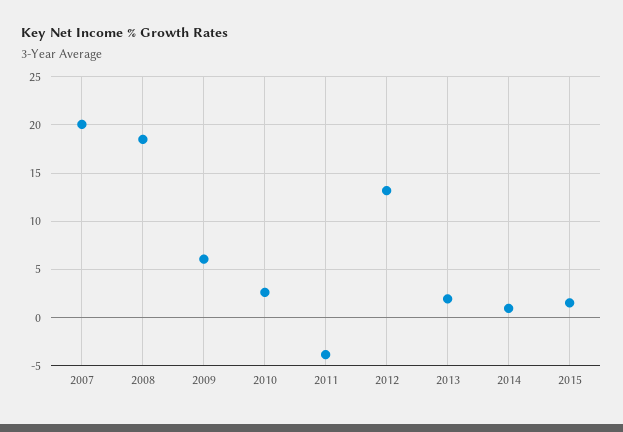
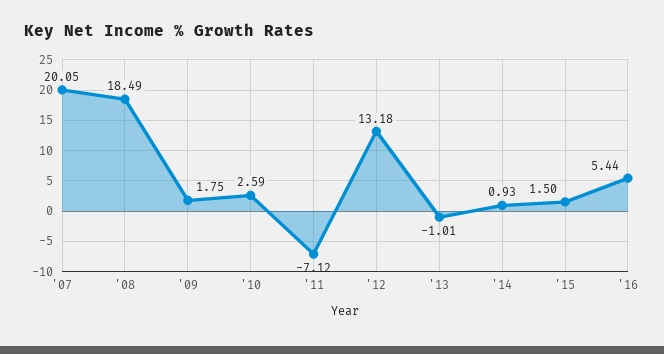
2009: 6 -> 1.75
2011: -4 -> -7.12
2013: 2 -> -1.01
'16: none -> 5.44

